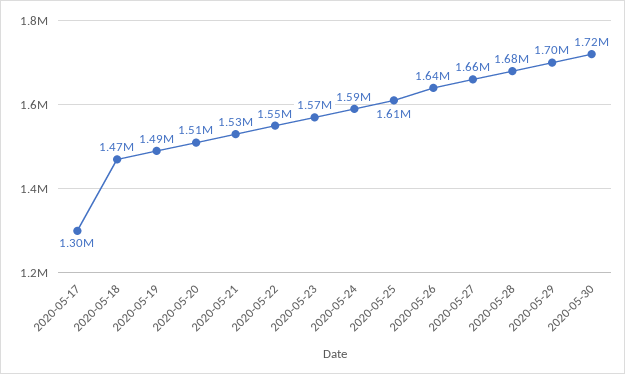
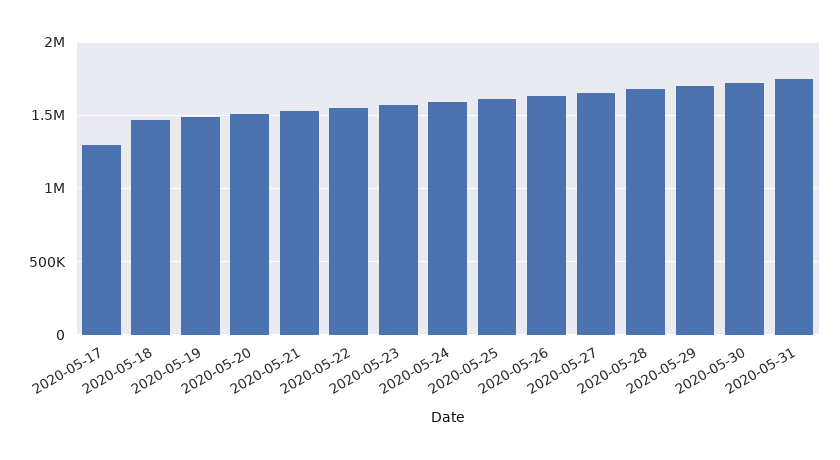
2020-05-31: none -> 1750000

